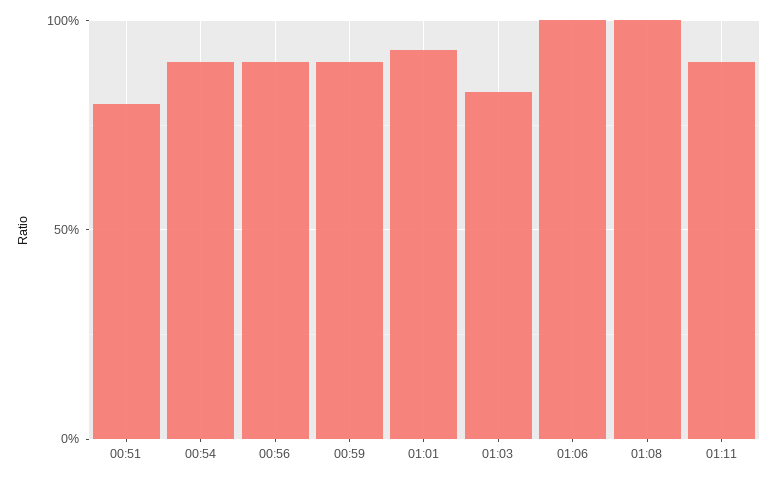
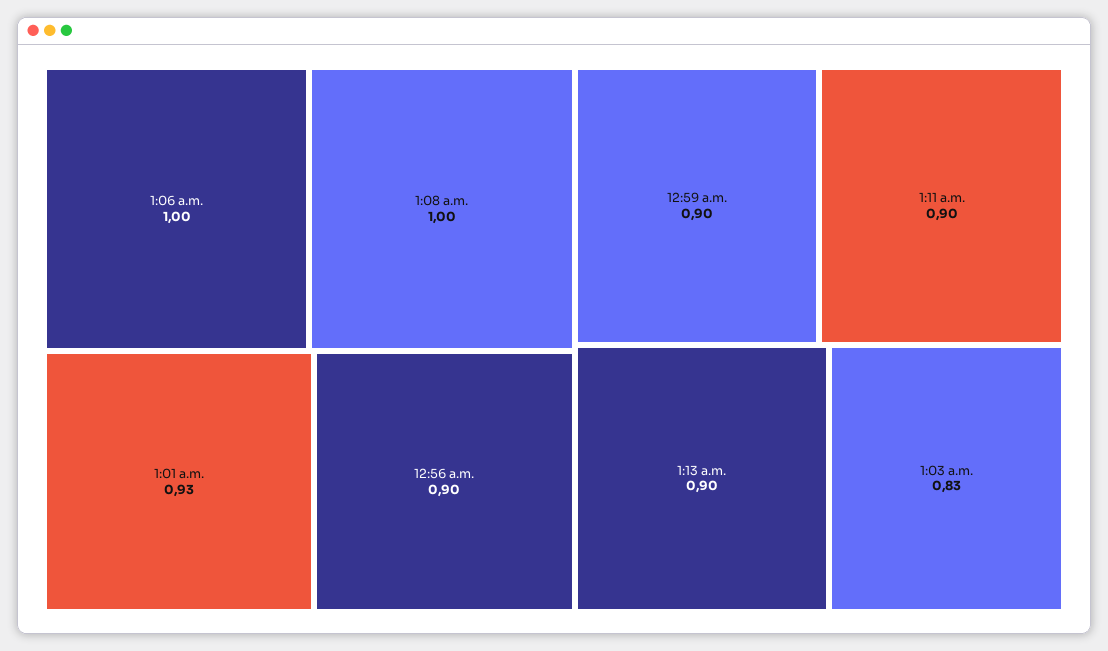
00:51: 0.8 -> none
00:54: 0.9 -> none
1:13 a.m.: none -> 0.9

